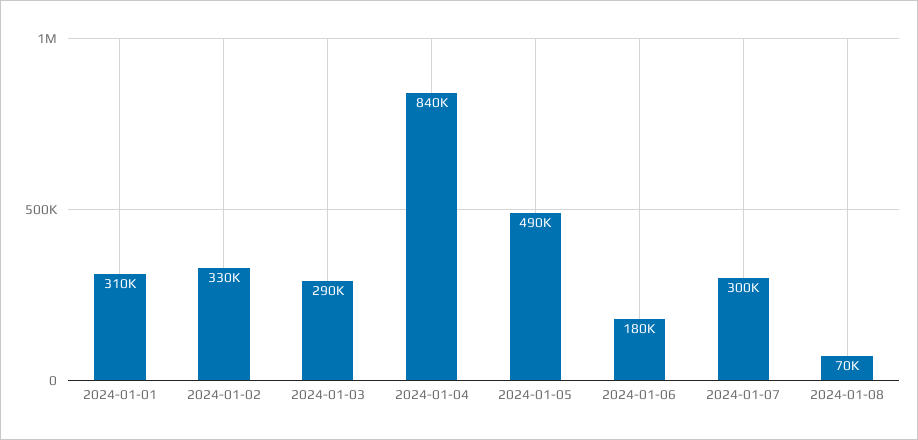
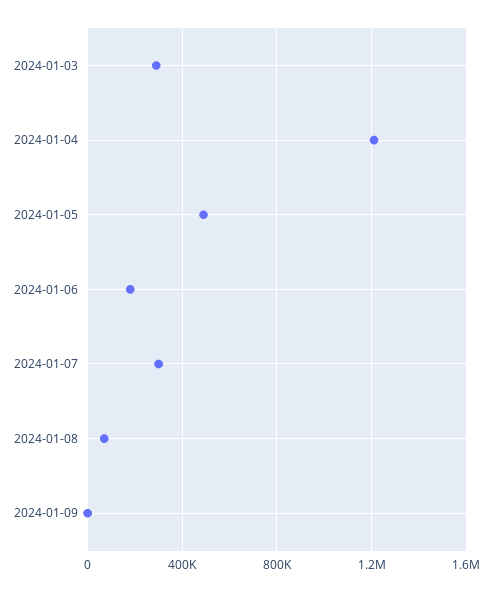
2024-01-01: 310000 -> none
2024-01-02: 330000 -> none
2024-01-04: 840000 -> 1200000
2024-01-09: none -> 0

